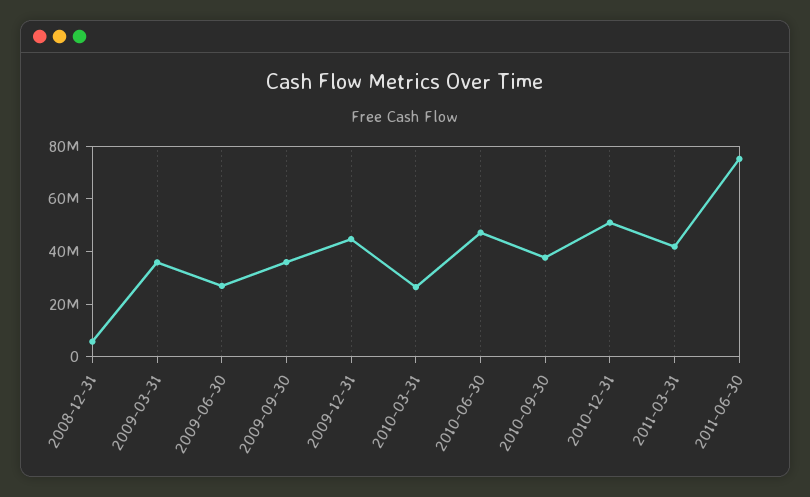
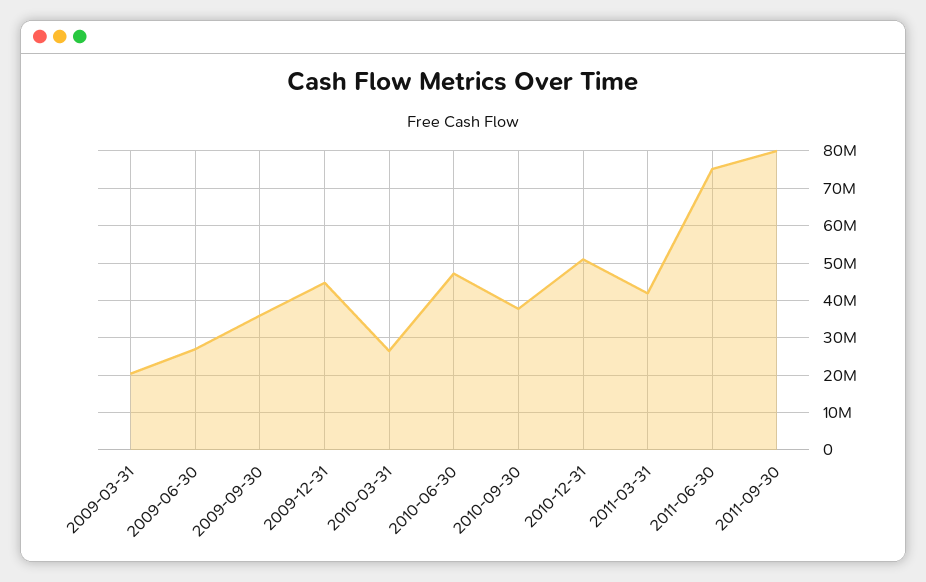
2008-12-31: 5000000 -> none
2009-03-31: 35000000 -> 20000000
2011-09-30: none -> 80000000

